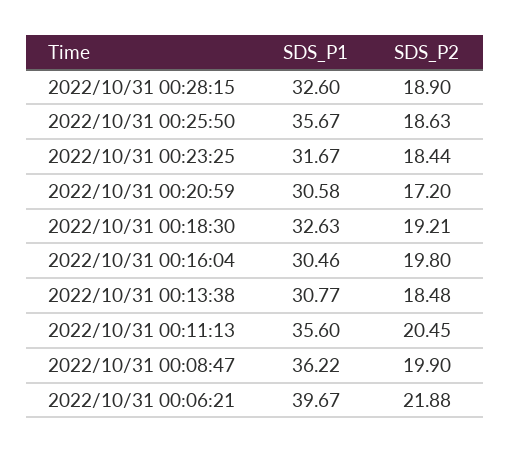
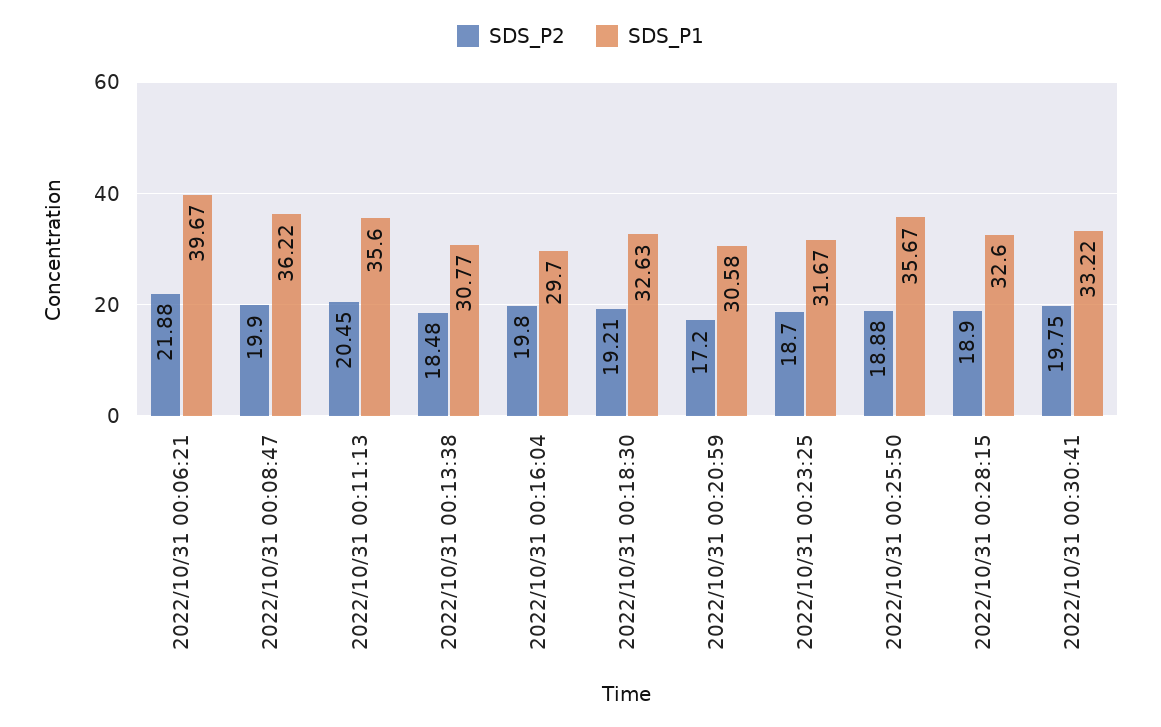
SDS_P2, 2022/10/31 00:25:50: 18.63 -> 18.88
SDS_P2, 2022/10/31 00:23:25: 18.44 -> 18.7
SDS_P1, 2022/10/31 00:16:04: 30.46 -> 29.7
SDS_P2, 2022/10/31 00:30:41: none -> 19.75
SDS_P1, 2022/10/31 00:30:41: none -> 33.22

